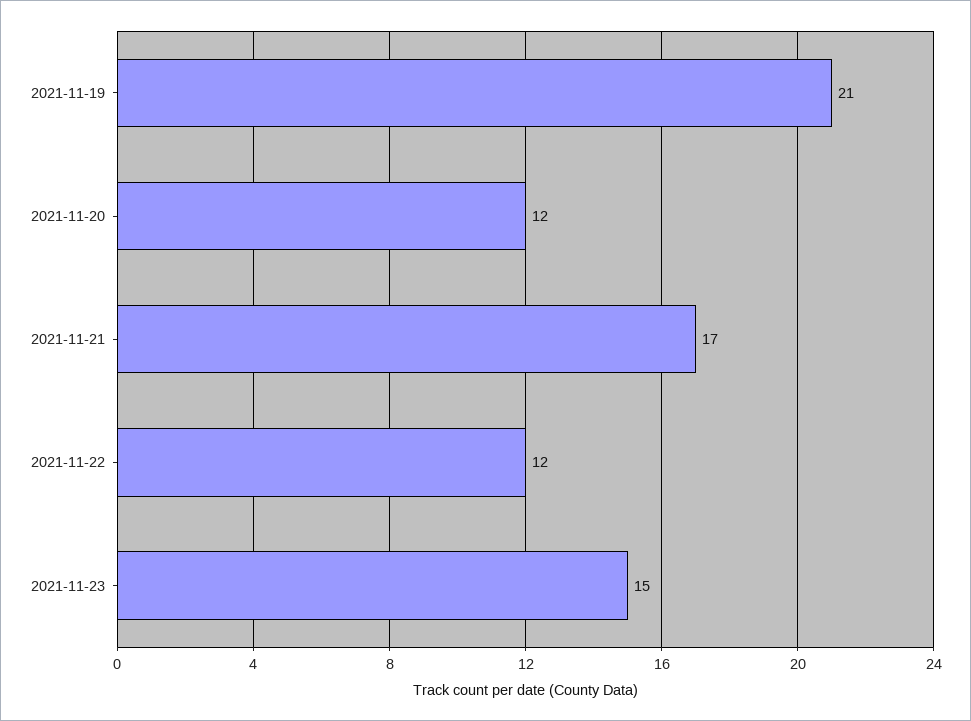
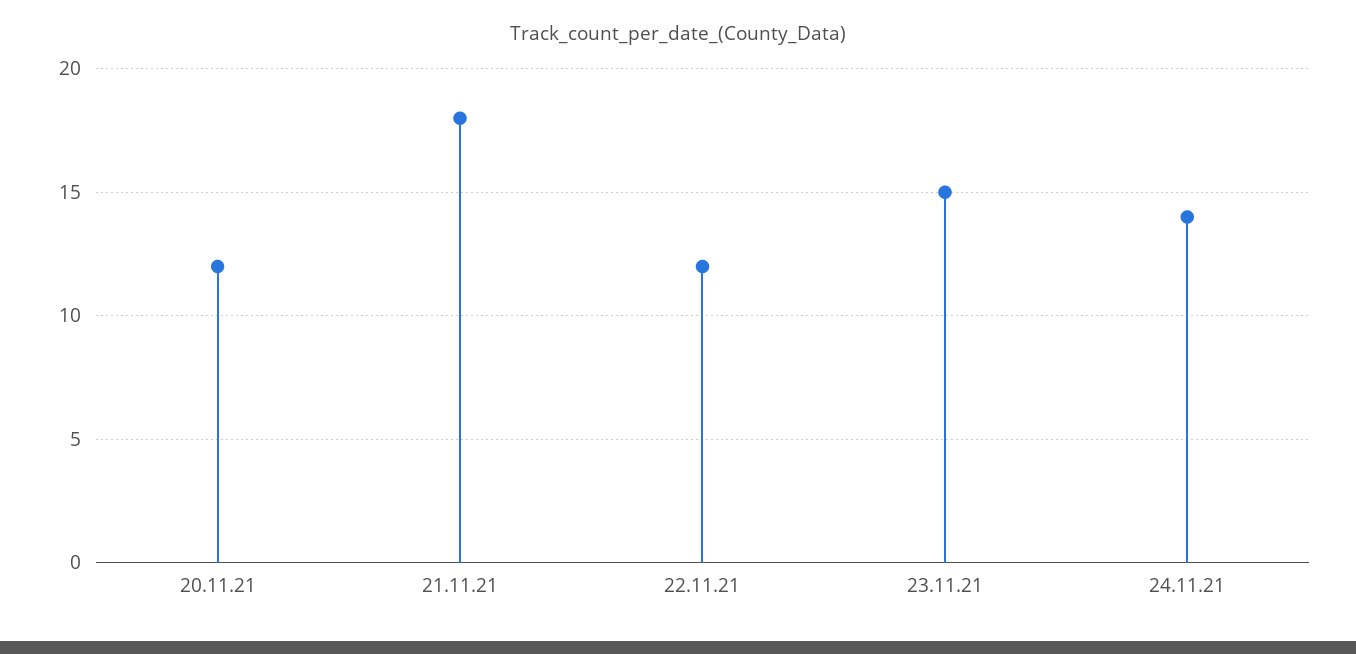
2021-11-19: 21 -> none
2021-11-21: 17 -> 18
24.11.21: none -> 14

